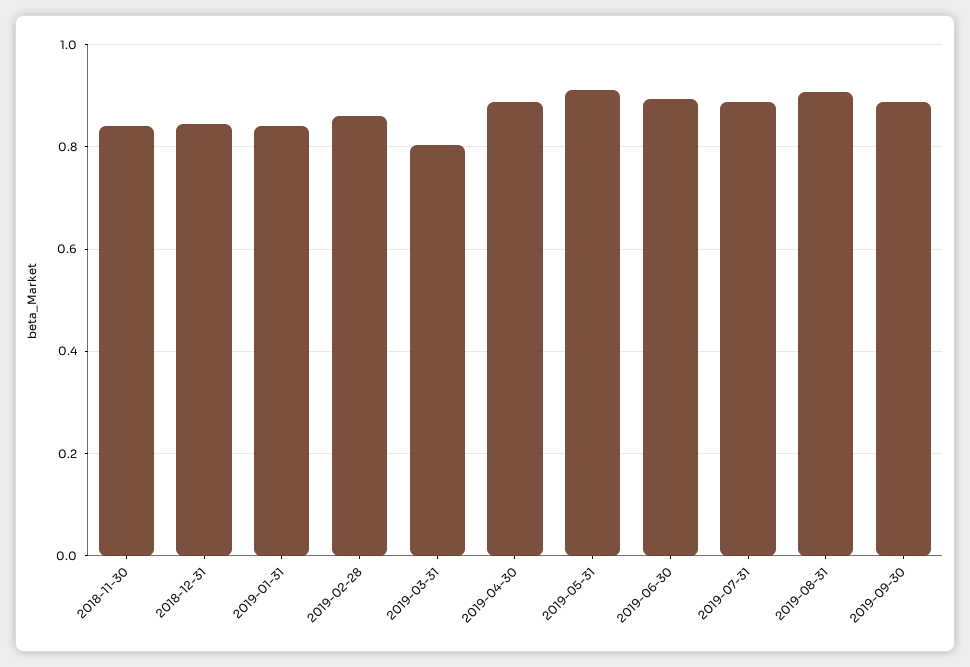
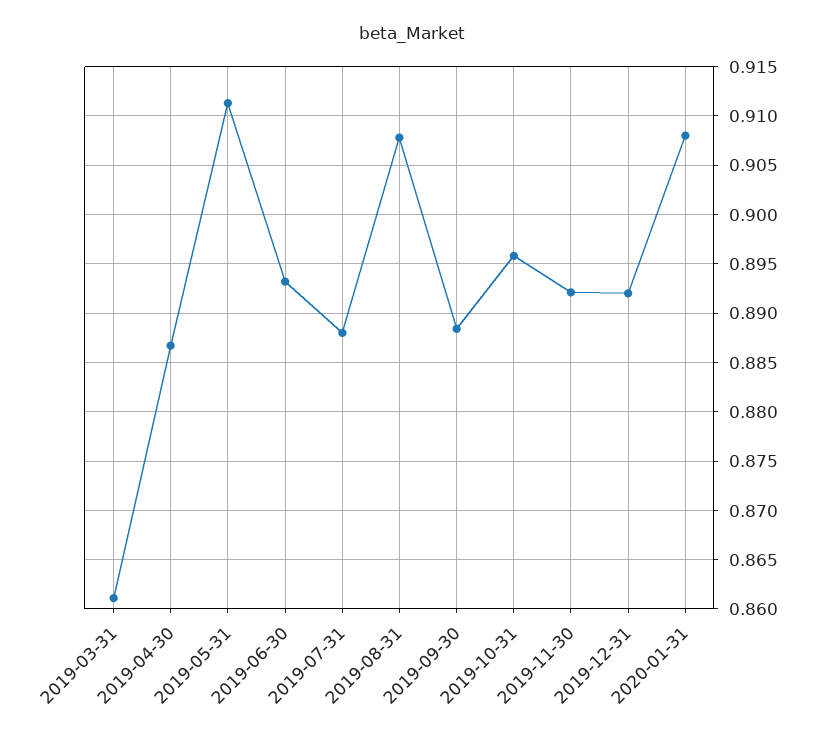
2018-11-30: 0.84 -> none
2018-12-31: 0.84 -> none
2019-01-31: 0.84 -> none
2019-02-28: 0.86 -> none
2019-03-31: 0.8 -> 0.861
2019-10-31: none -> 0.896
2019-11-30: none -> 0.892
2019-12-31: none -> 0.892
2020-01-31: none -> 0.908

